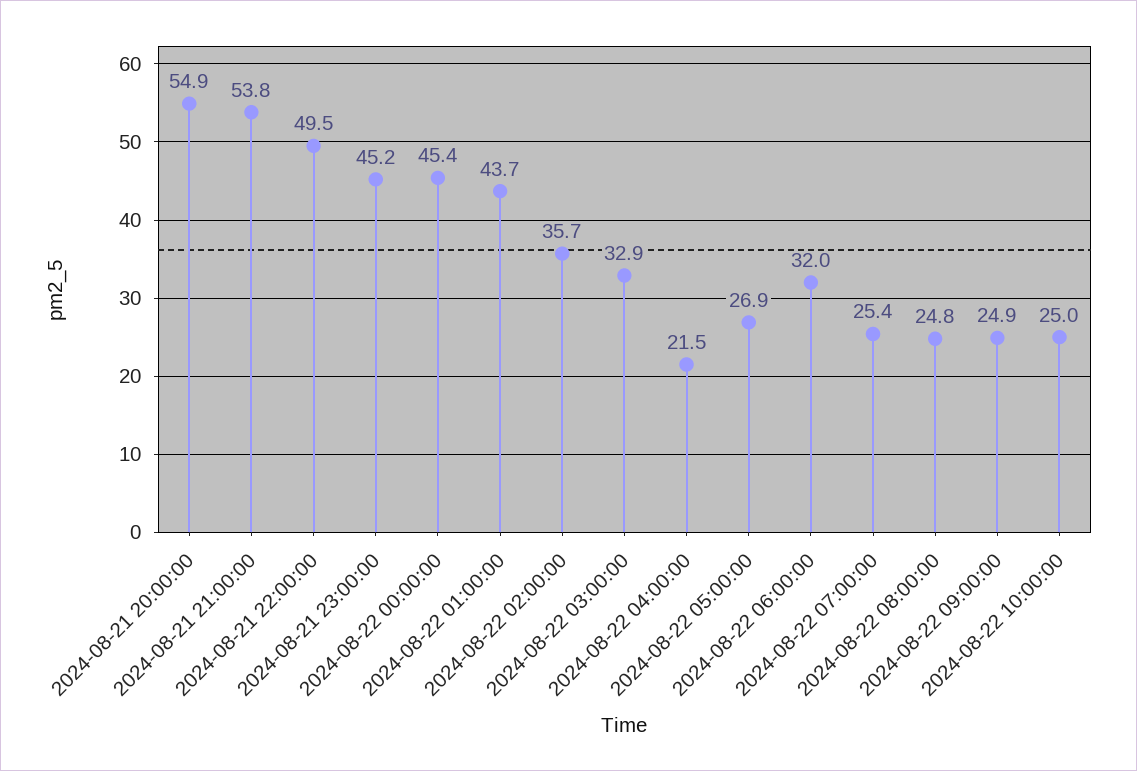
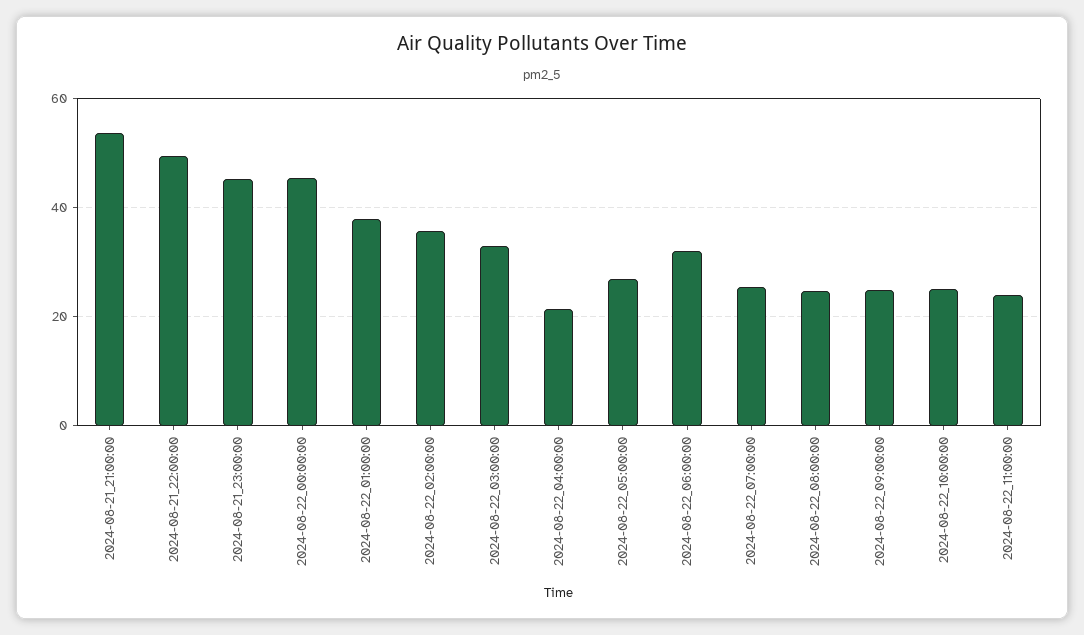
2024-08-21 20:00:00: 54.9 -> none
2024-08-22 01:00:00: 43.7 -> 38
2024-08-22_11:00:00: none -> 24

